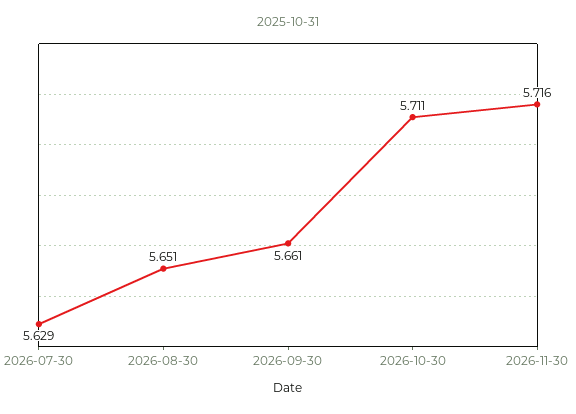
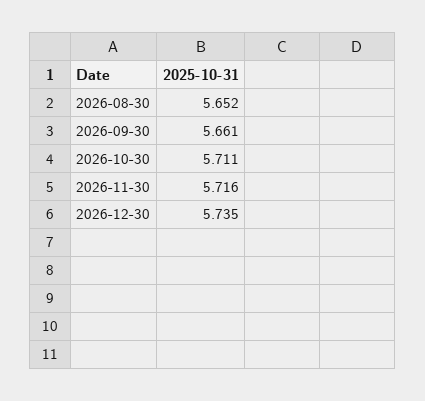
2026-07-30: 5.629 -> none
2026-08-30: 5.651 -> 5.652
2026-12-30: none -> 5.735

